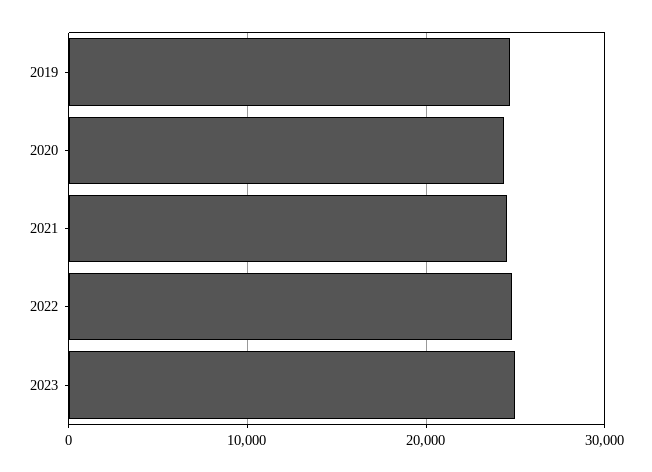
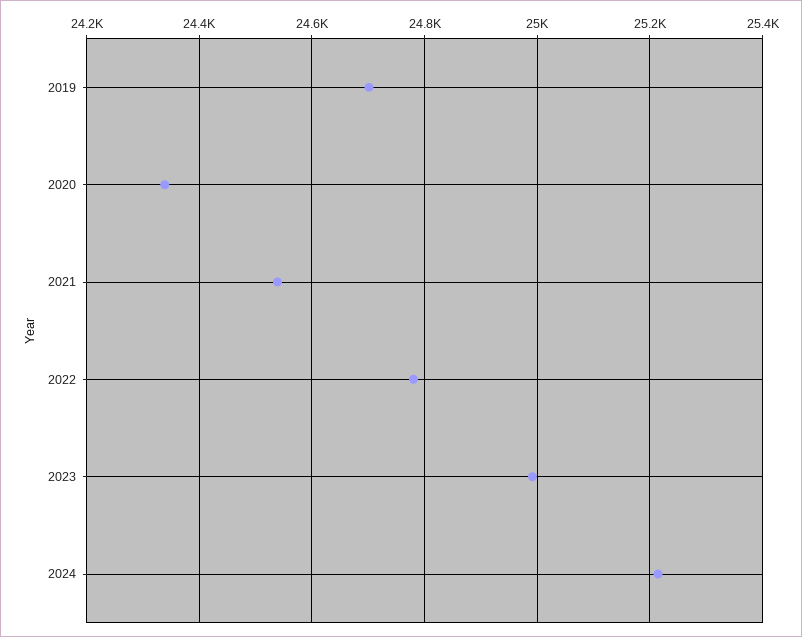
2024: none -> 25220

